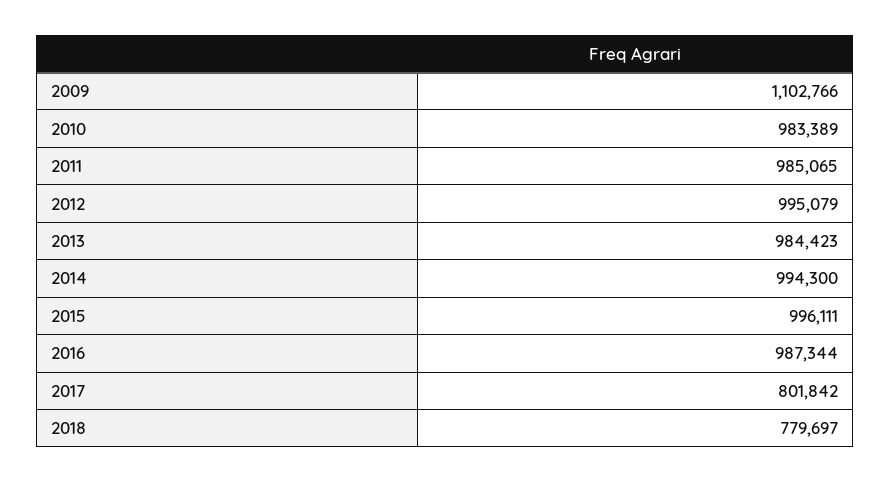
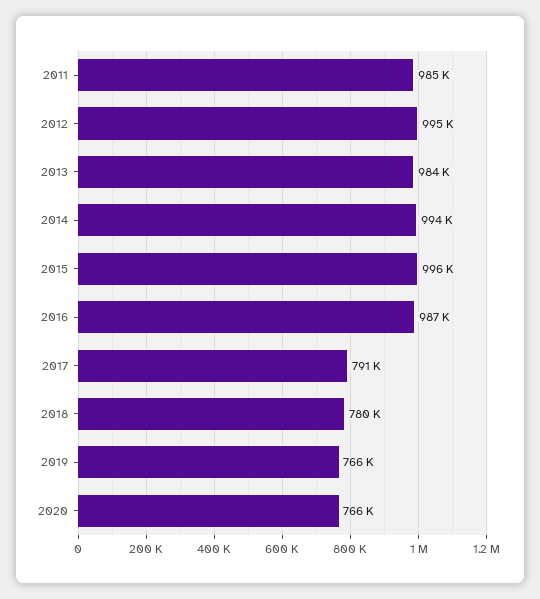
2009: 1102766 -> none
2010: 983389 -> none
2017: 801842 -> 791000
2019: none -> 766000
2020: none -> 766000

